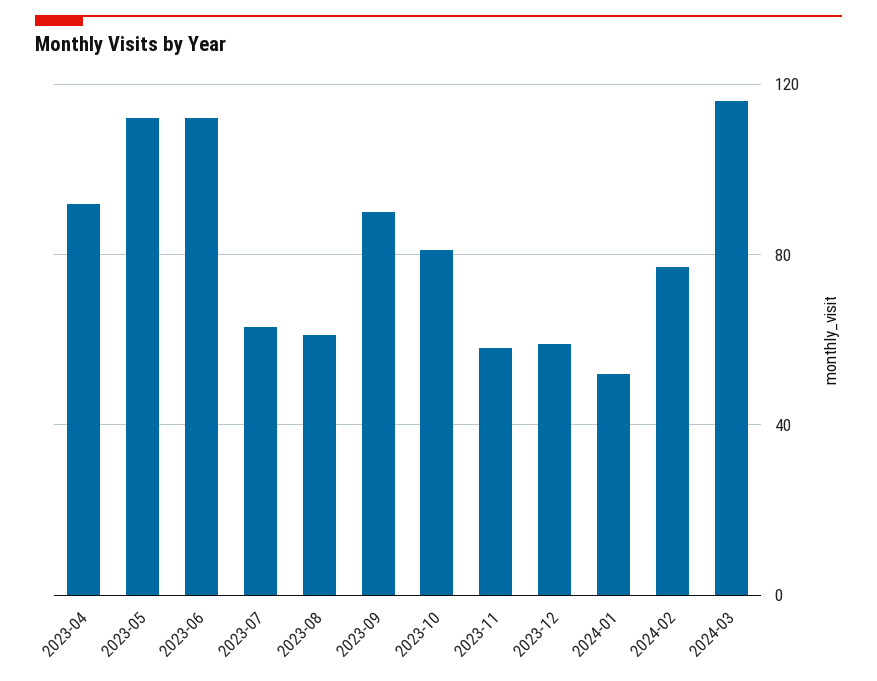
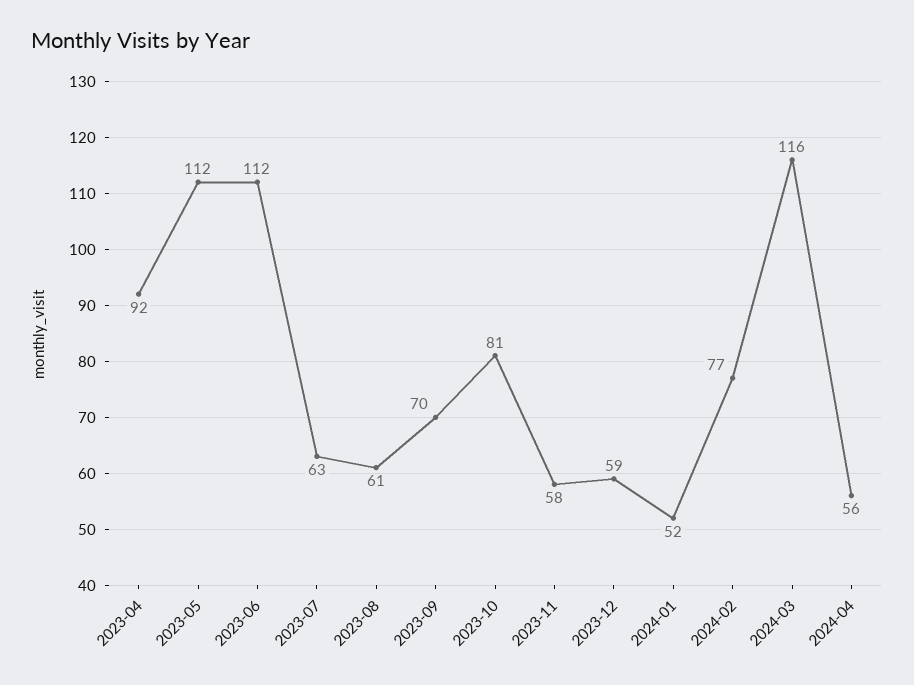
2023-09: 90 -> 70
2024-04: none -> 56

